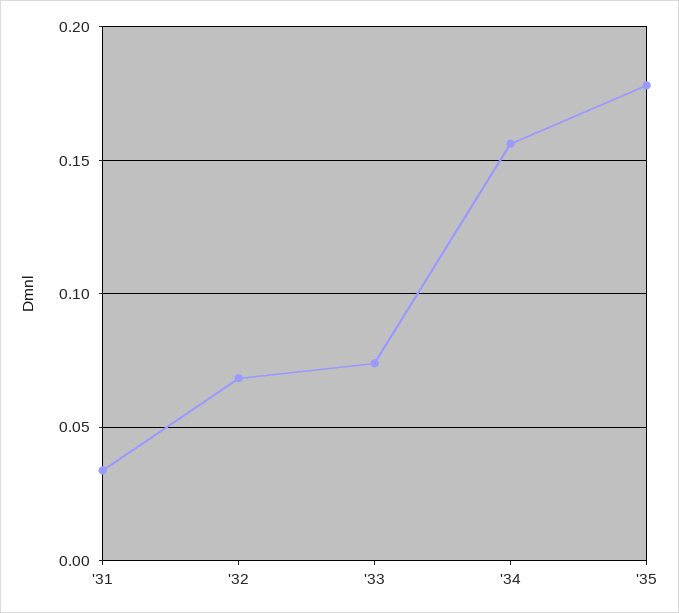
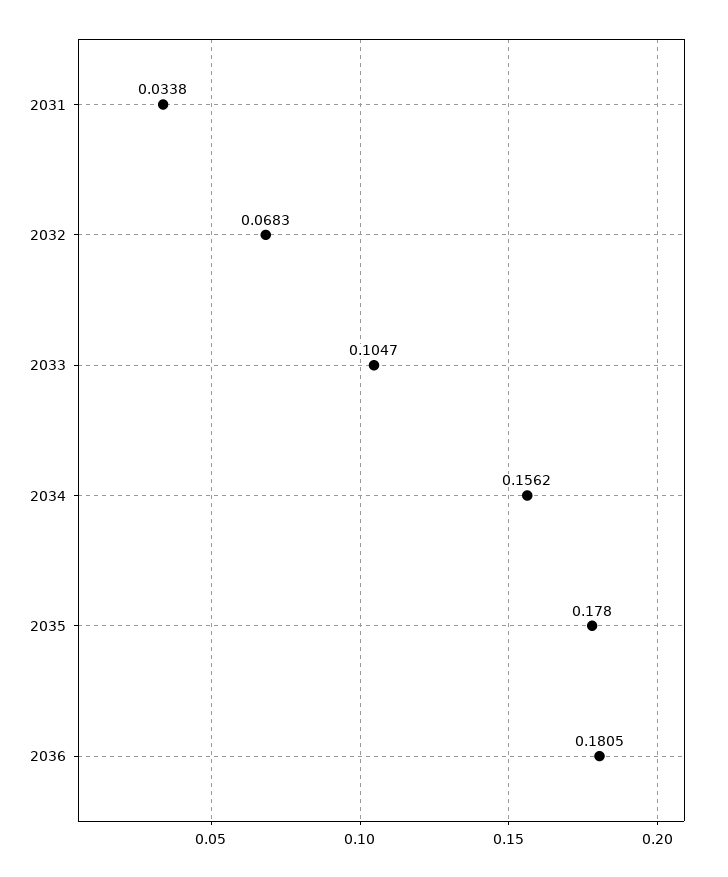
'33: 0.075 -> 0.1047
2036: none -> 0.1805

